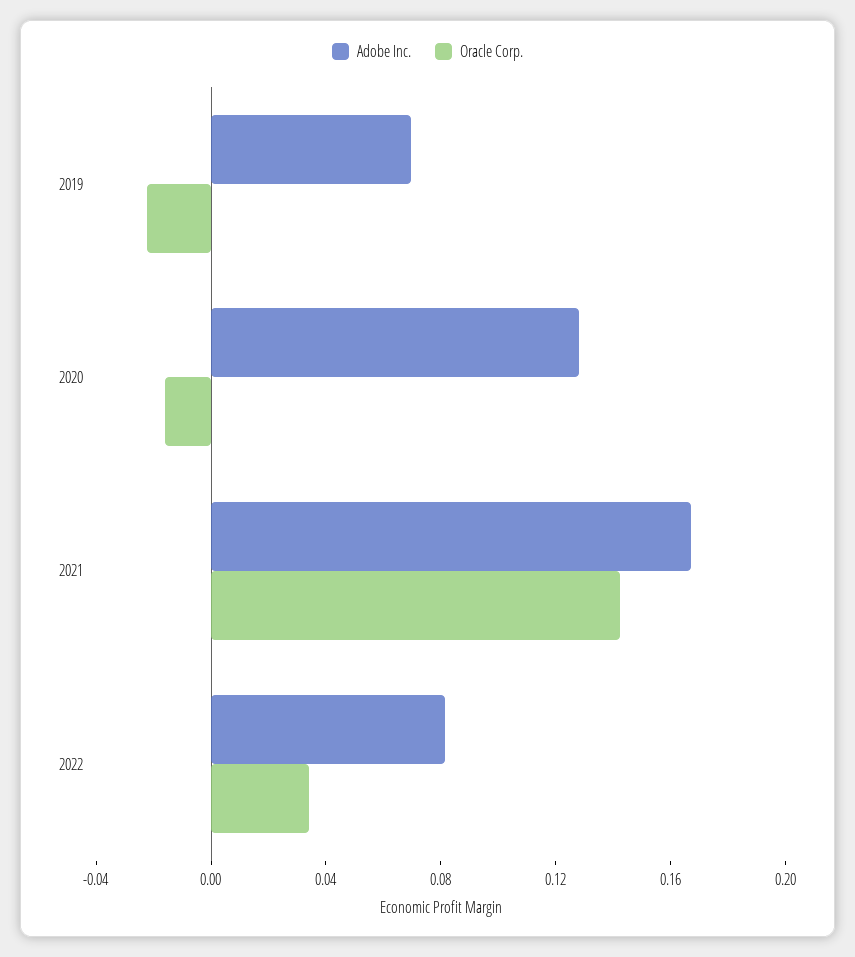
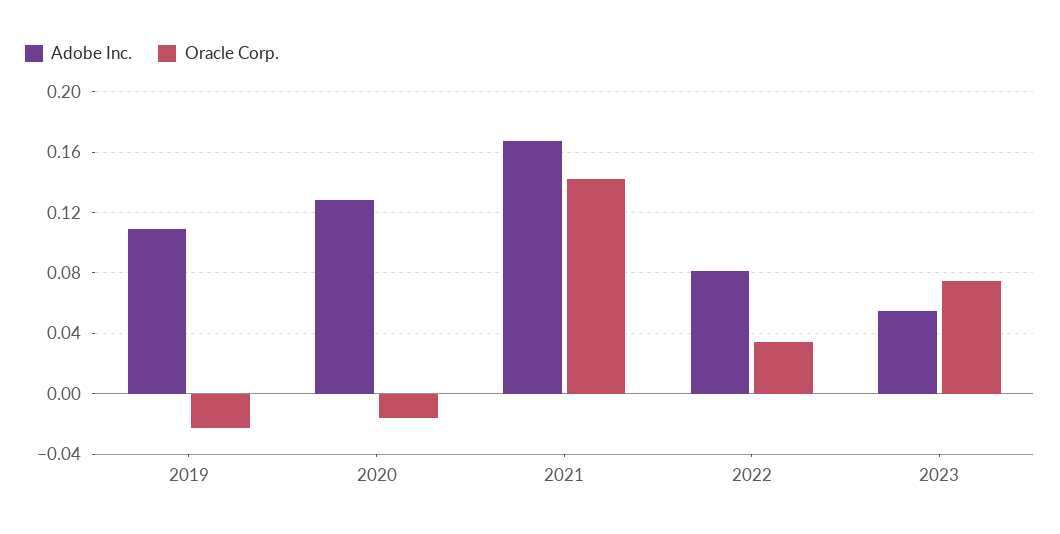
Adobe Inc., 2019: 0.07 -> 0.11
Adobe Inc., 2023: none -> 0.055
Oracle Corp., 2023: none -> 0.075

